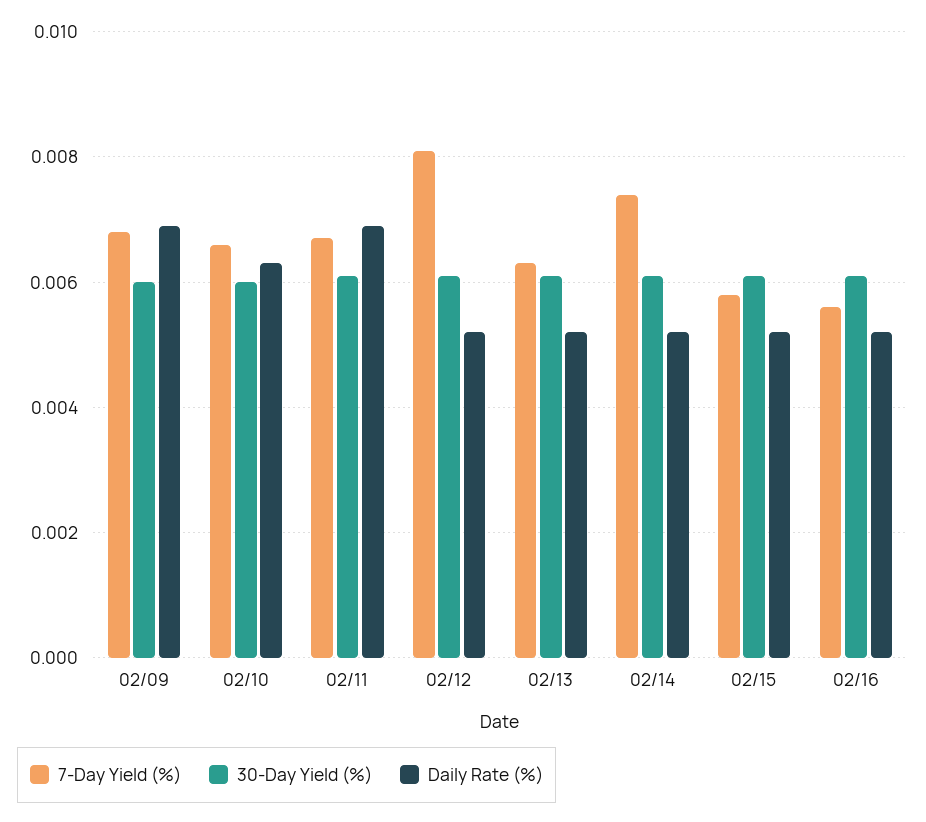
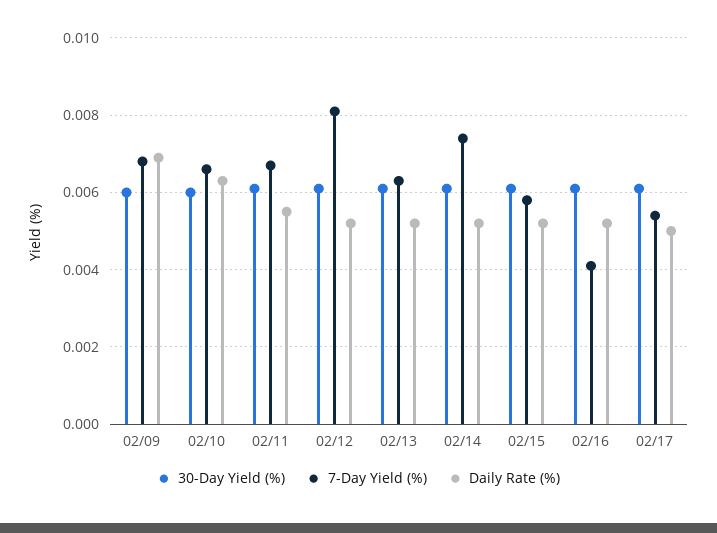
Daily Rate (%), 02/11: 0.007 -> 0.0055
7-Day Yield (%), 02/16: 0.0055 -> 0.004
30-Day Yield (%), 02/17: none -> 0.006
7-Day Yield (%), 02/17: none -> 0.0055
Daily Rate (%), 02/17: none -> 0.005

